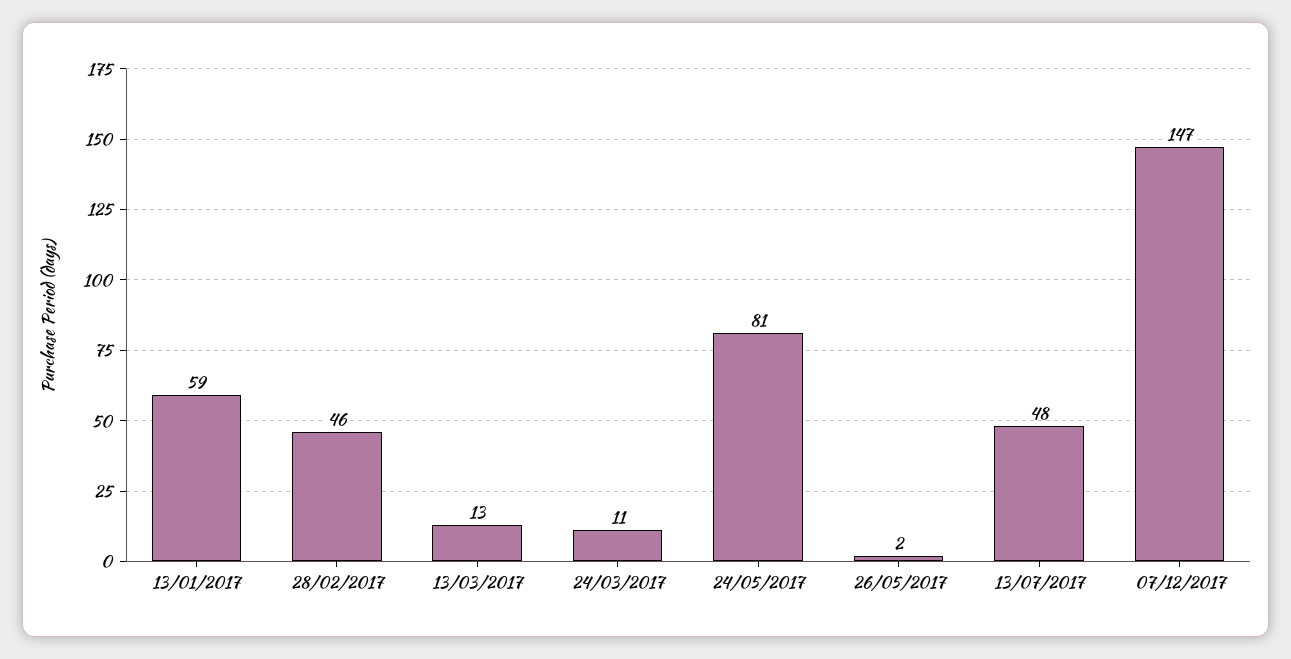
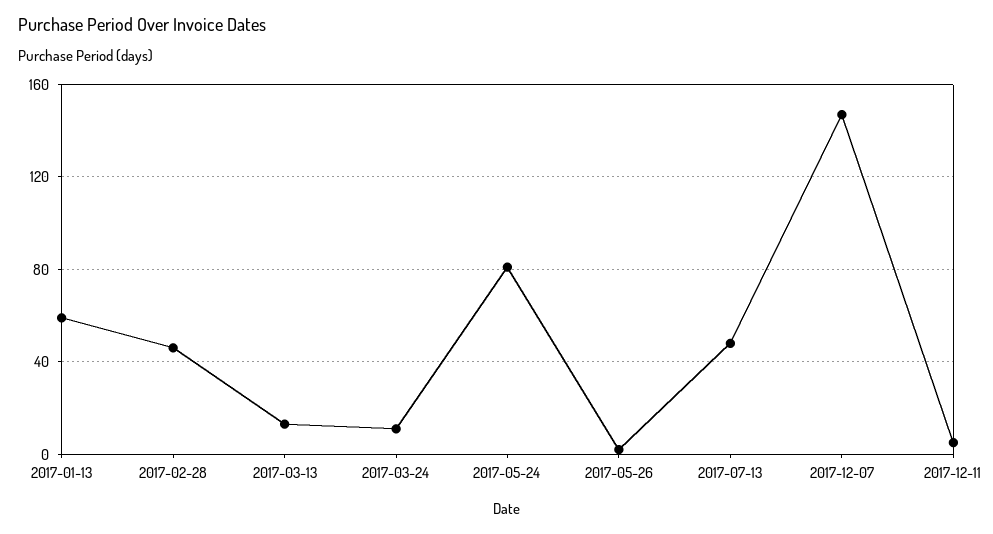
2017-12-11: none -> 5

